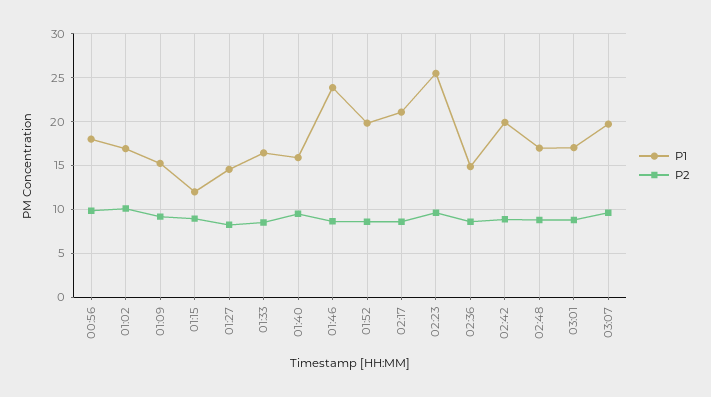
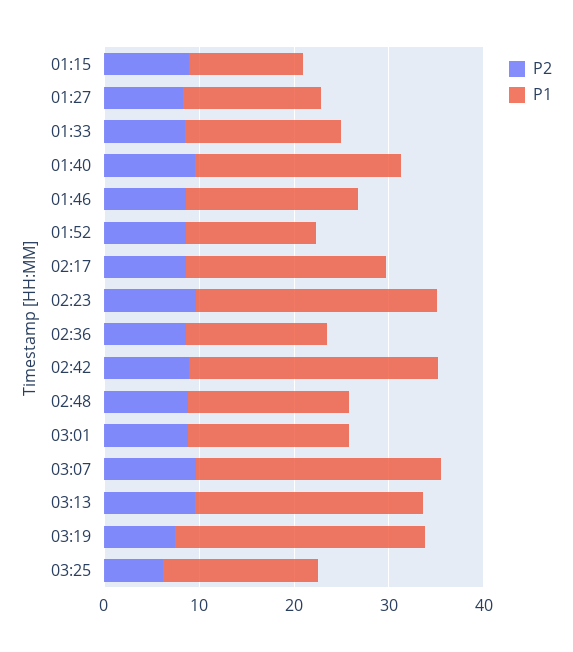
P1, 00:56: 18 -> none
P2, 00:56: 10 -> none
P1, 01:02: 17 -> none
P2, 01:02: 10 -> none
P1, 01:09: 15 -> none
P2, 01:09: 9 -> none
P1, 01:40: 16 -> 22
P1, 01:46: 24 -> 18
P1, 01:52: 20 -> 14
P1, 02:42: 20 -> 26
P1, 03:07: 20 -> 26
P2, 03:13: none -> 10
P1, 03:13: none -> 24
P2, 03:19: none -> 8
P1, 03:19: none -> 26
P2, 03:25: none -> 6
P1, 03:25: none -> 16

